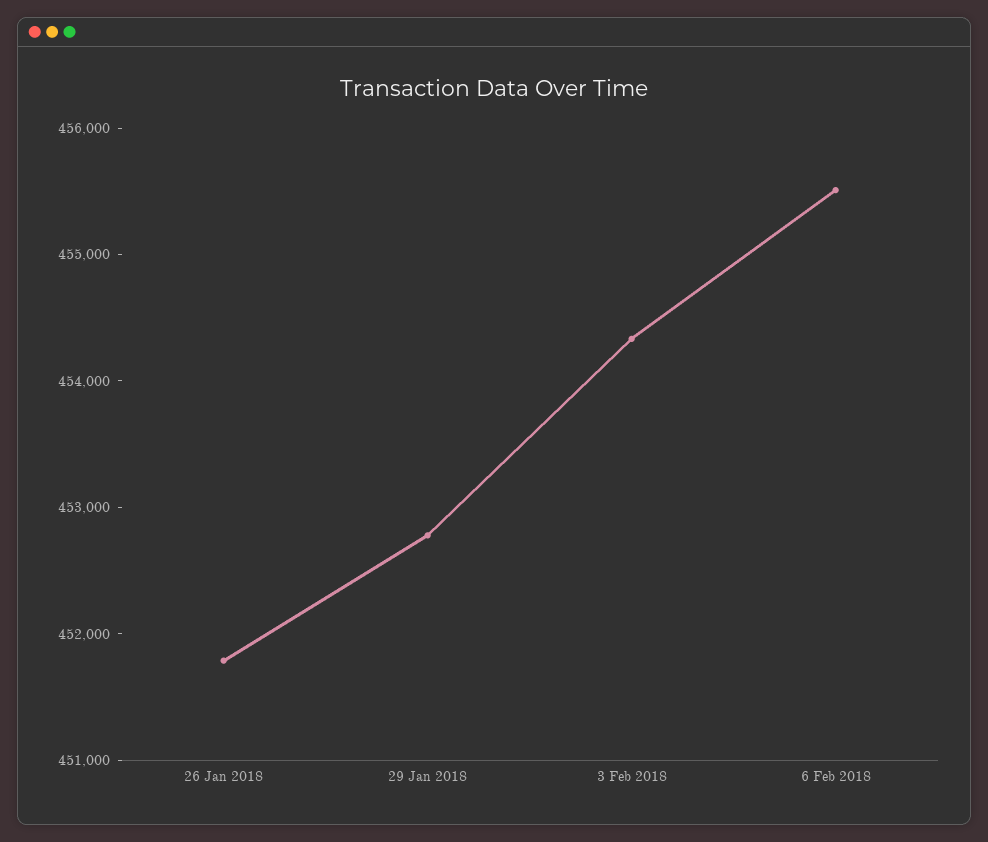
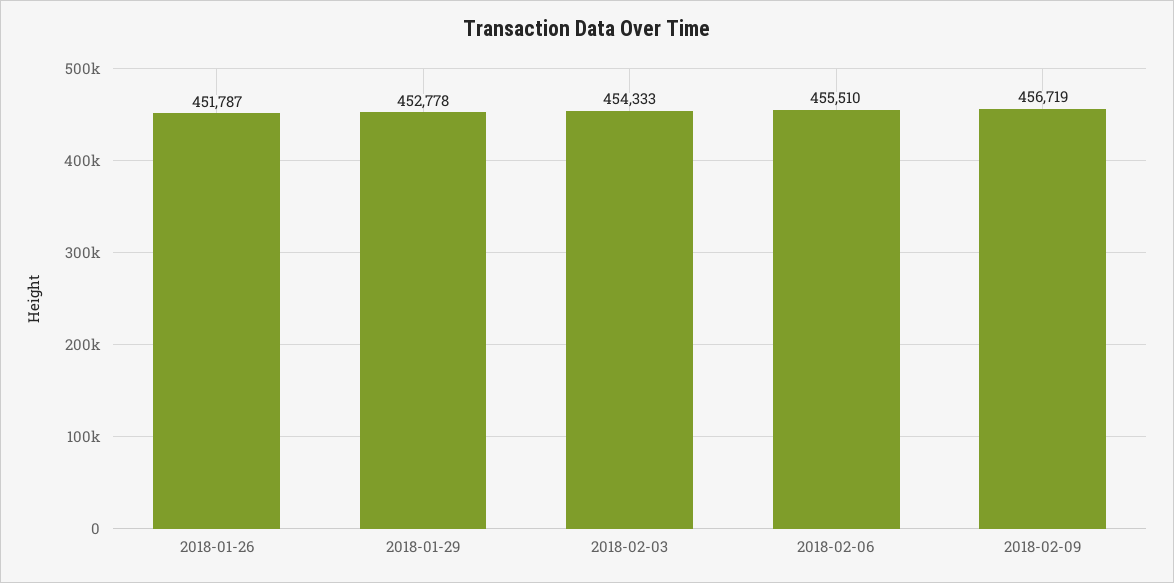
2018-02-09: none -> 456719

